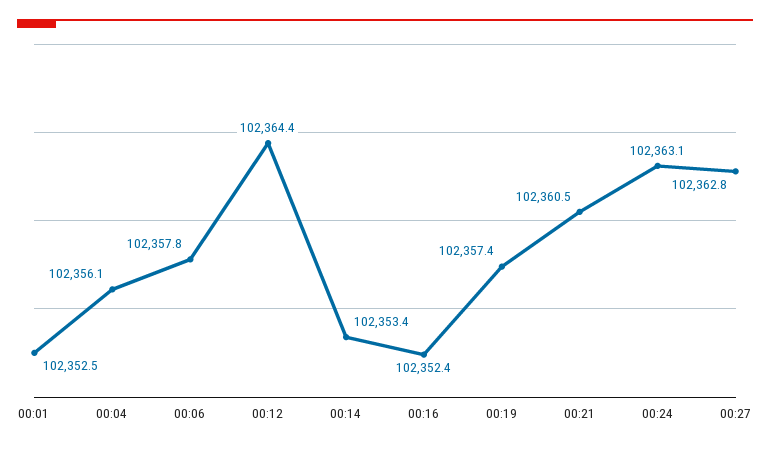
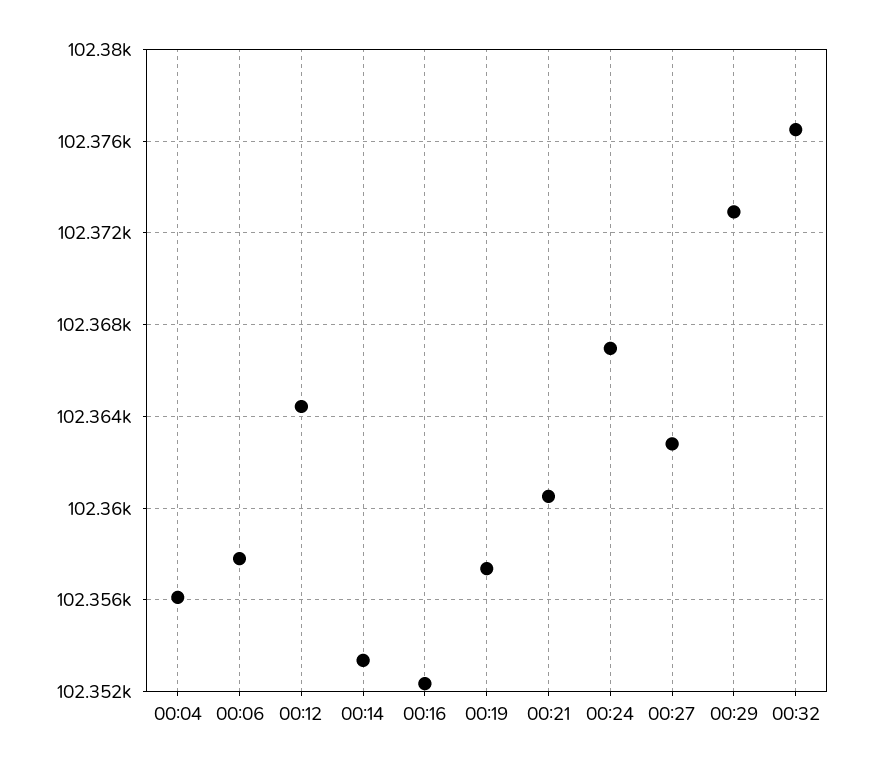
00:01: 102352.5 -> none
00:24: 102363.1 -> 102367
00:29: none -> 102373
00:32: none -> 102376.5

